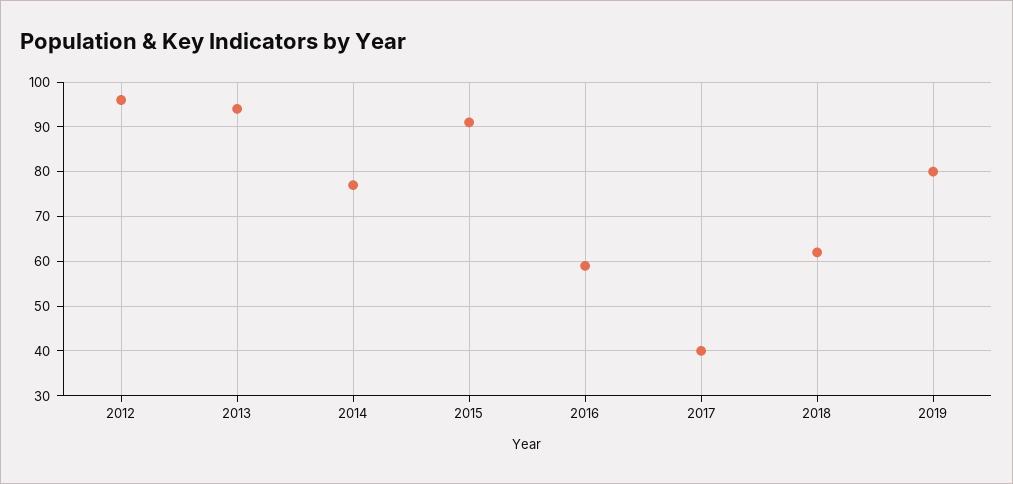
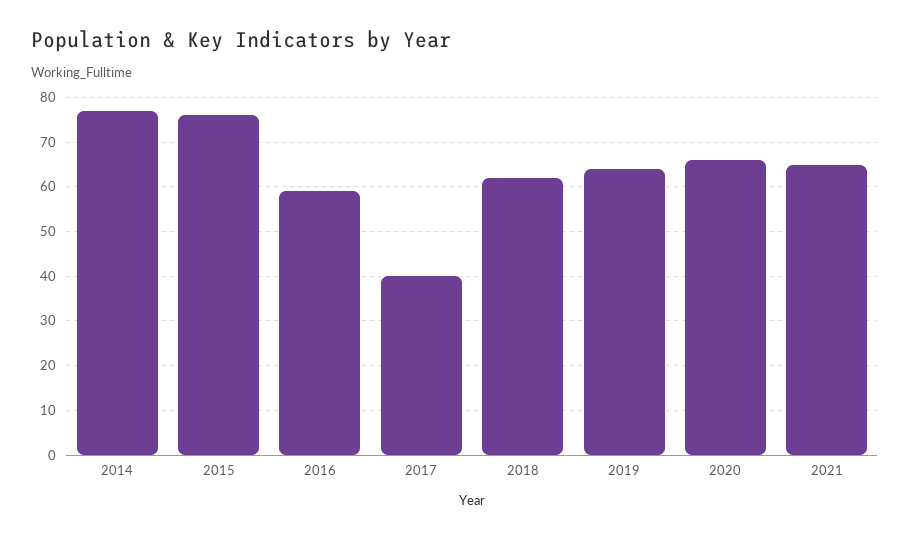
2012: 95 -> none
2013: 95 -> none
2015: 90 -> 75
2019: 80 -> 65
2020: none -> 65
2021: none -> 65

